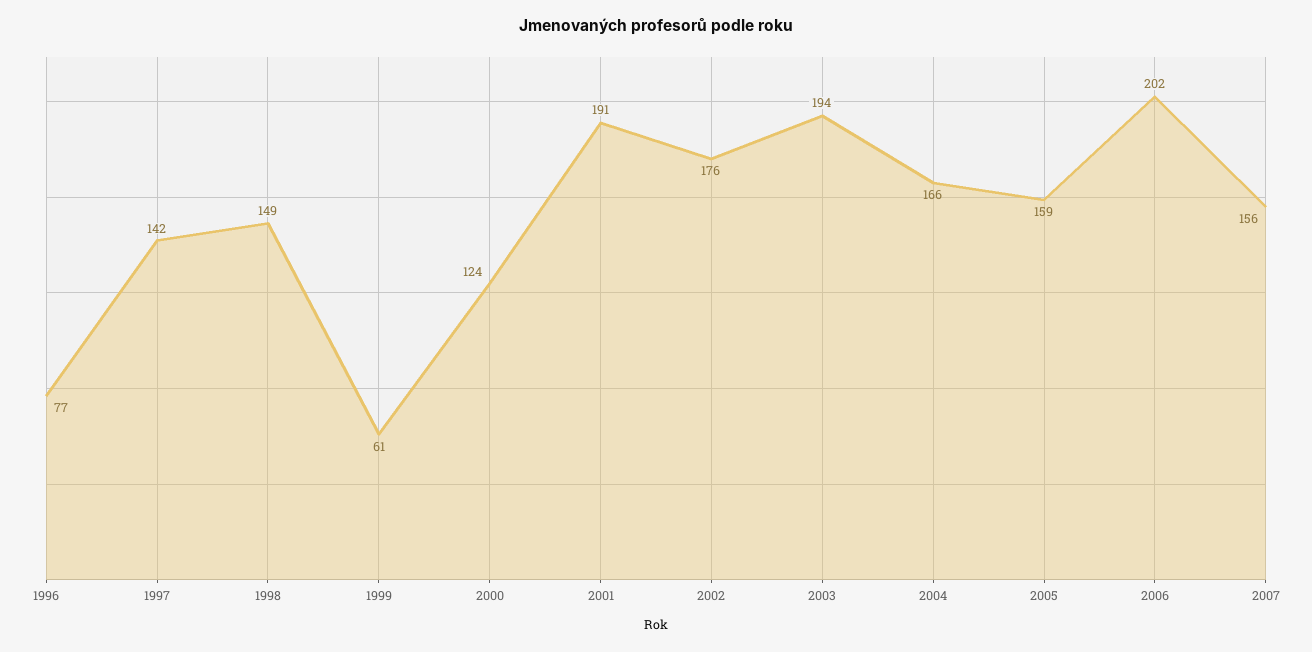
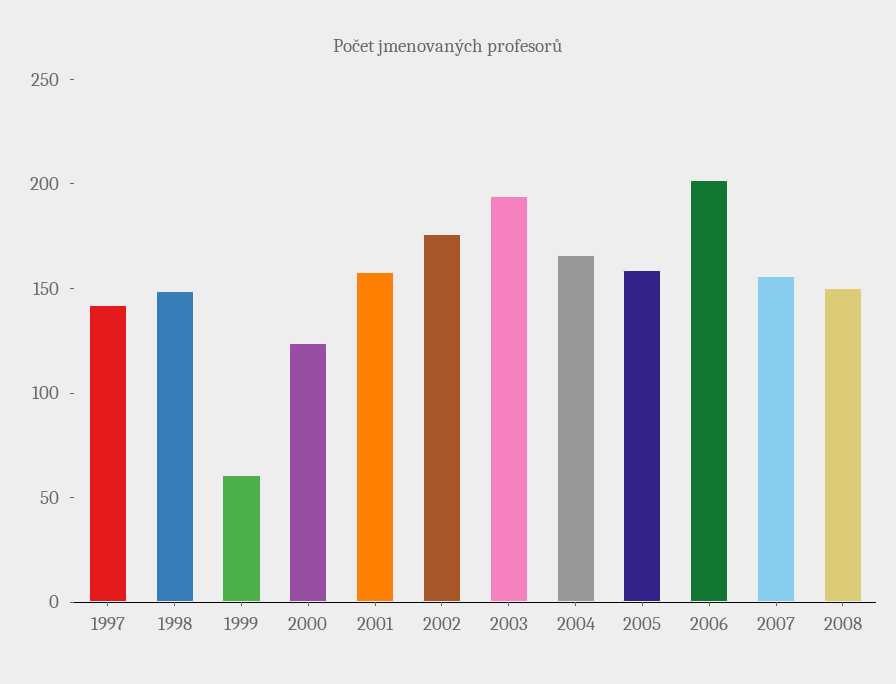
1996: 77 -> none
2001: 191 -> 160
2008: none -> 150

